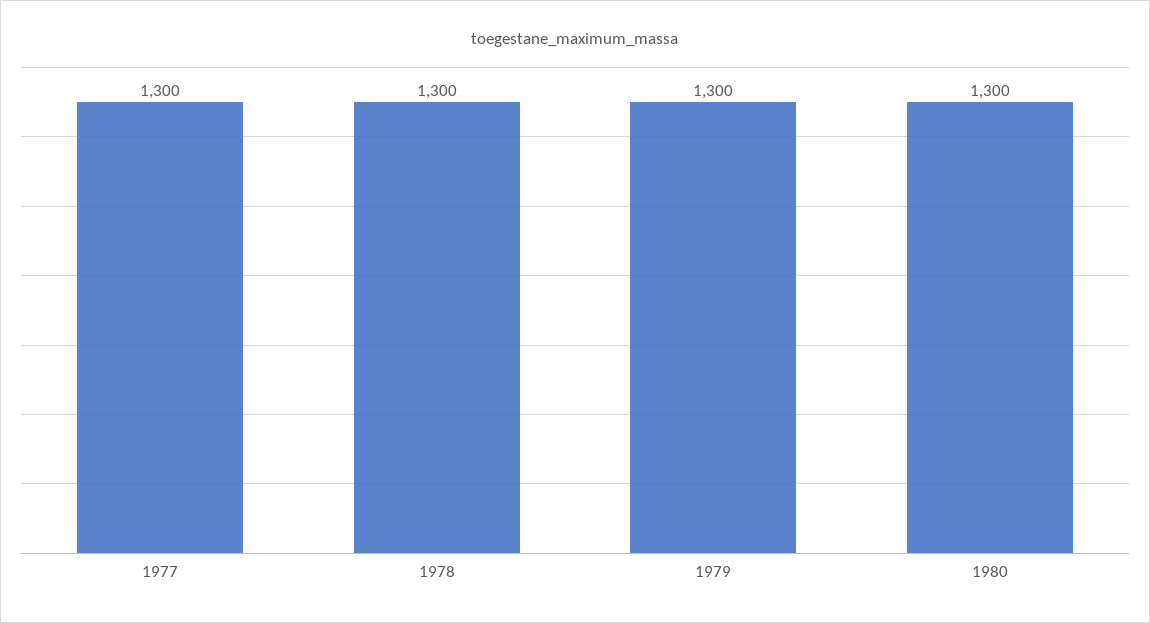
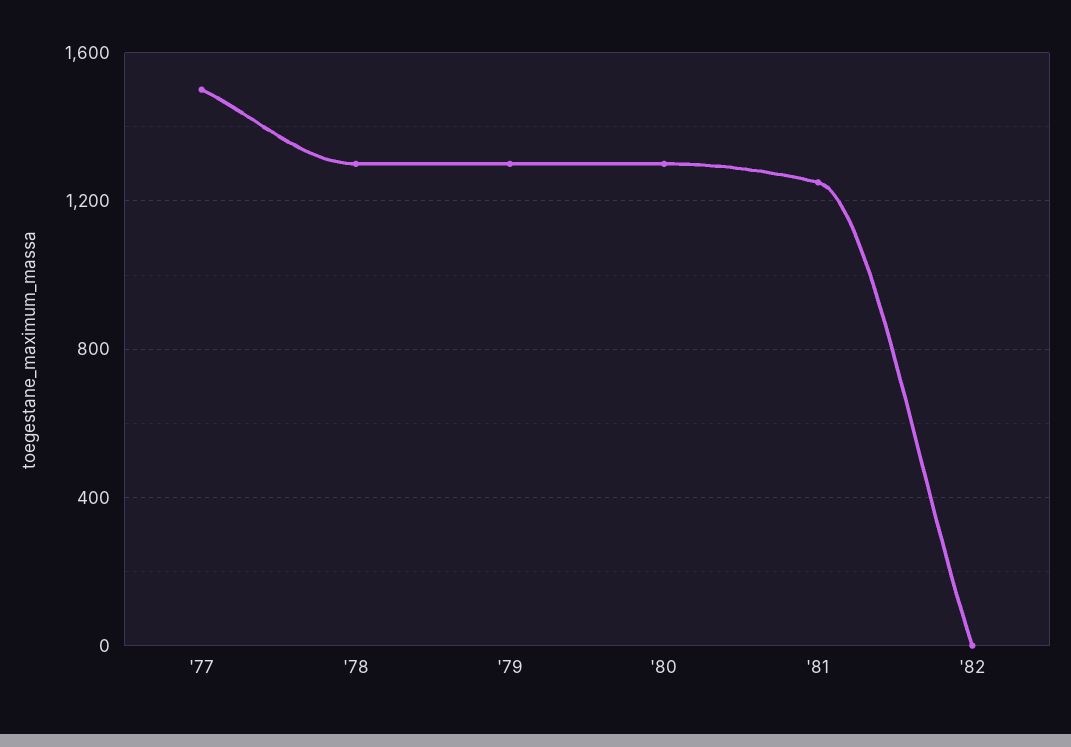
1977: 1300 -> 1500
'81: none -> 1250
'82: none -> 0

